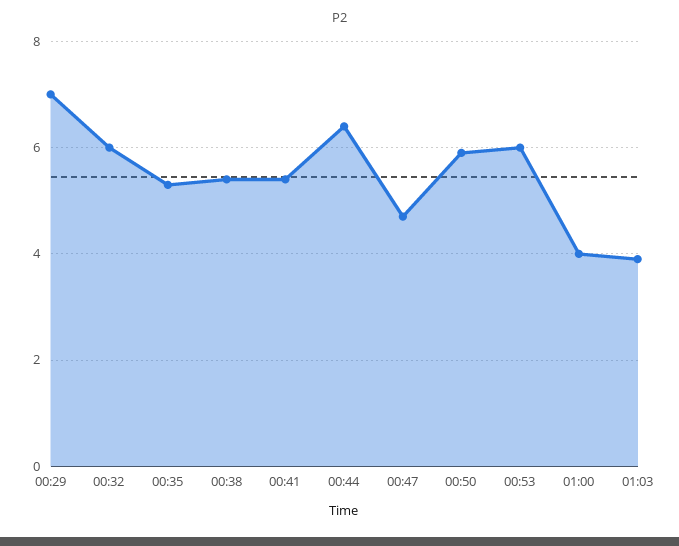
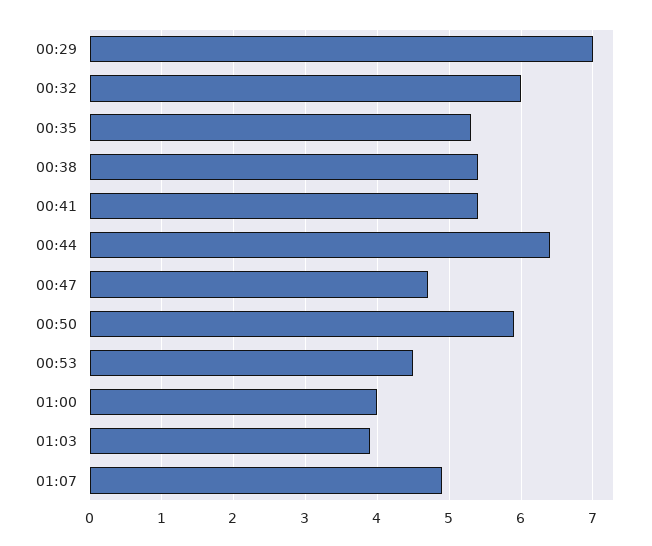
00:53: 6 -> 4.5
01:07: none -> 4.9

